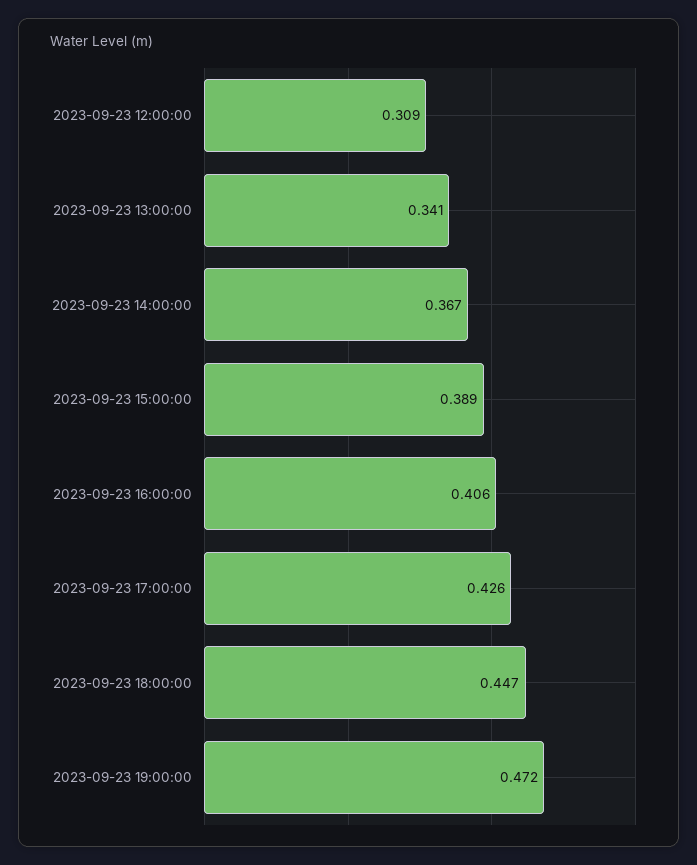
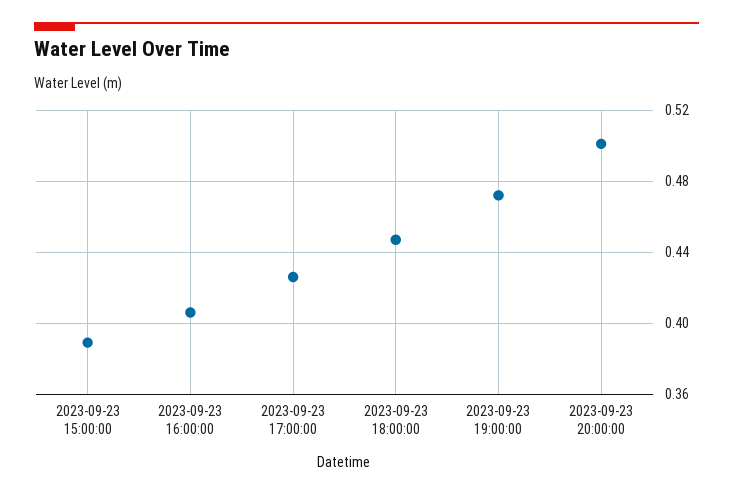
2023-09-23 12:00:00: 0.309 -> none
2023-09-23 13:00:00: 0.341 -> none
2023-09-23 14:00:00: 0.367 -> none
2023-09-23 20:00:00: none -> 0.5

